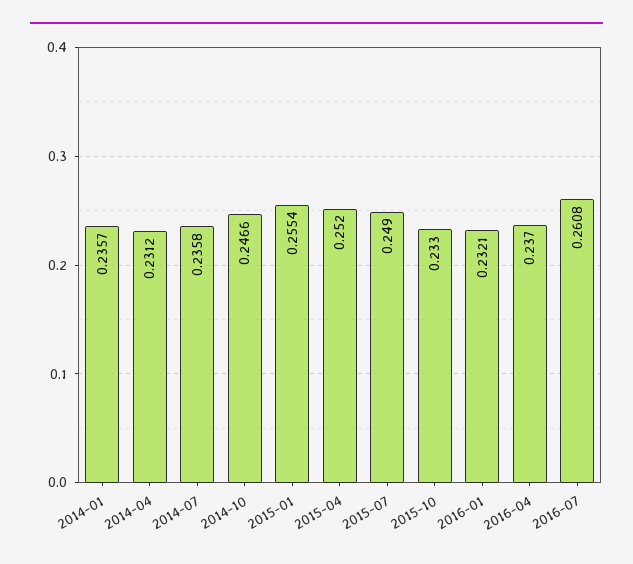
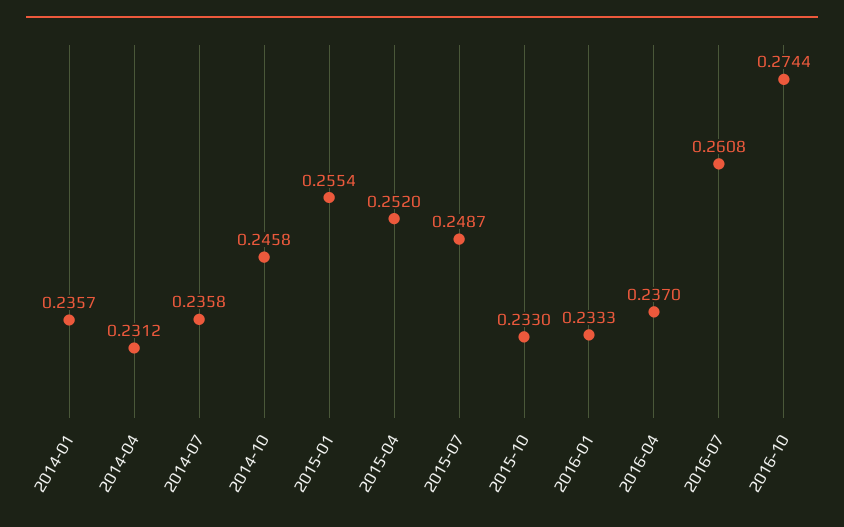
2014-10: 0.2466 -> 0.2458
2015-07: 0.249 -> 0.2487
2016-01: 0.2321 -> 0.2333
2016-10: none -> 0.2744

